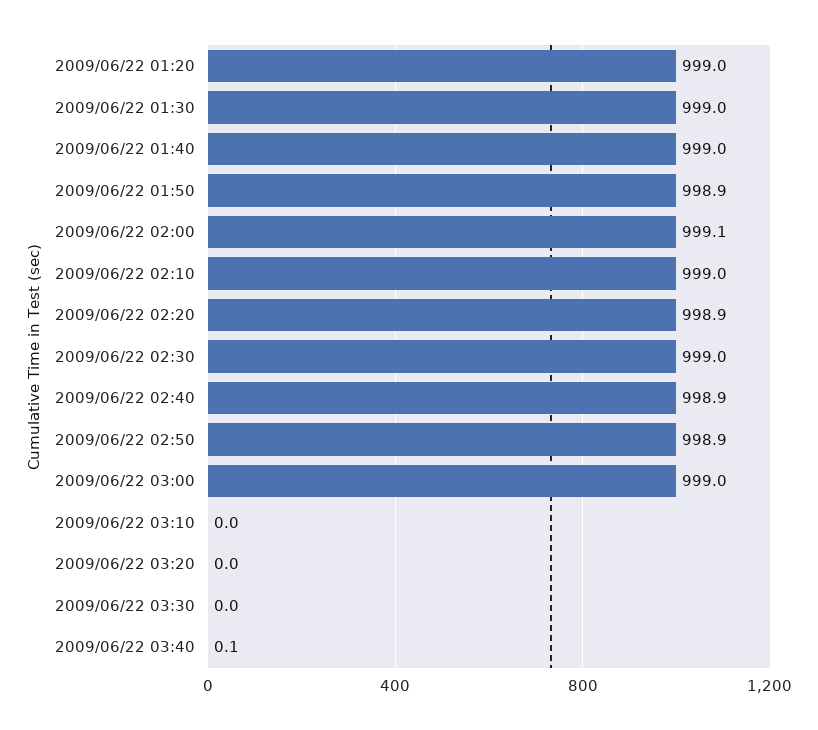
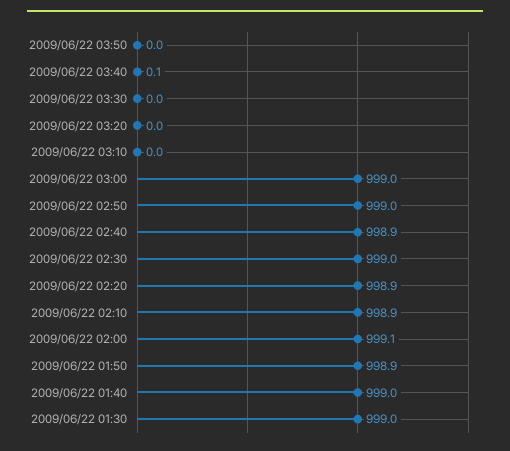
2009/06/22 01:20: 999 -> none
2009/06/22 02:10: 999 -> 998.9
2009/06/22 02:50: 998.9 -> 999
2009/06/22 03:50: none -> 0

